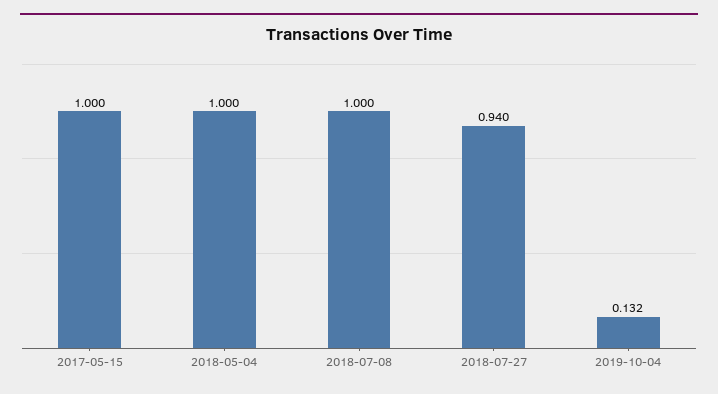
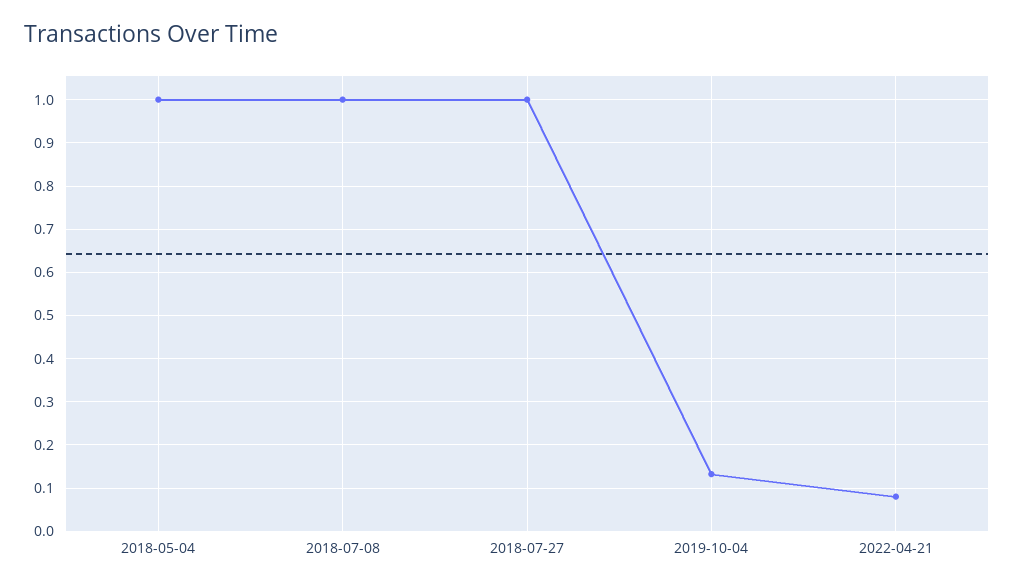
2017-05-15: 1 -> none
2018-07-27: 0.94 -> 1
2022-04-21: none -> 0.08

